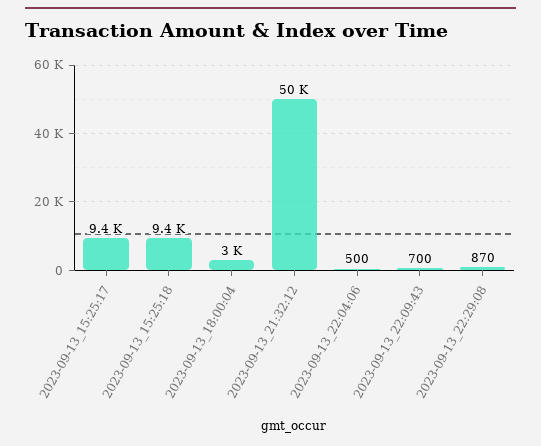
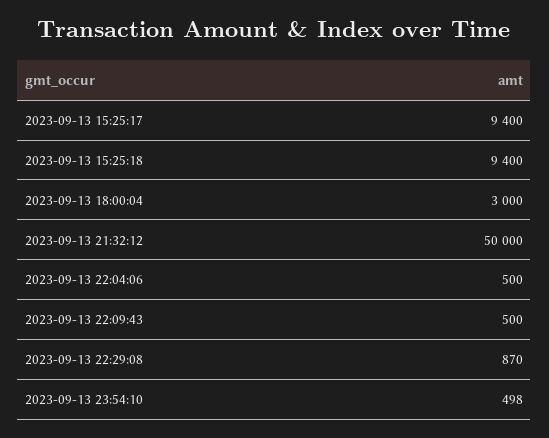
2023-09-13_22:09:43: 700 -> 500
2023-09-13 23:54:10: none -> 498

